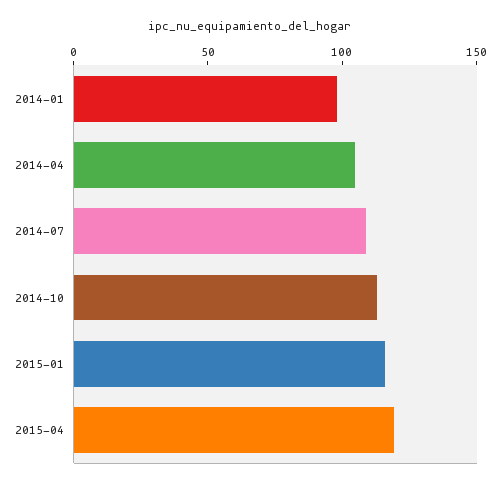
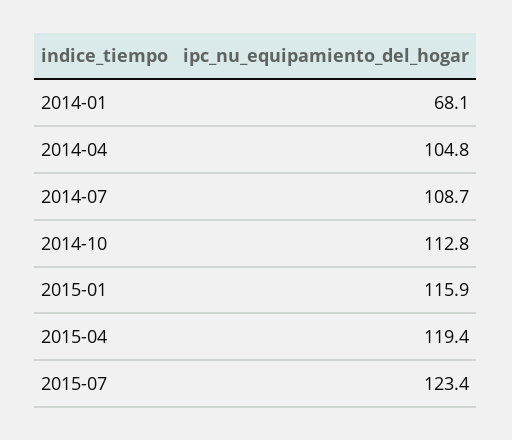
2014-01: 100 -> 68.1
2015-07: none -> 123.4

